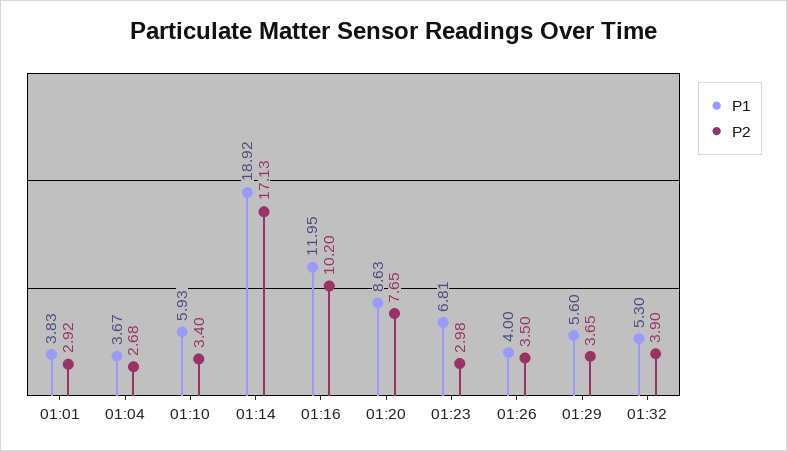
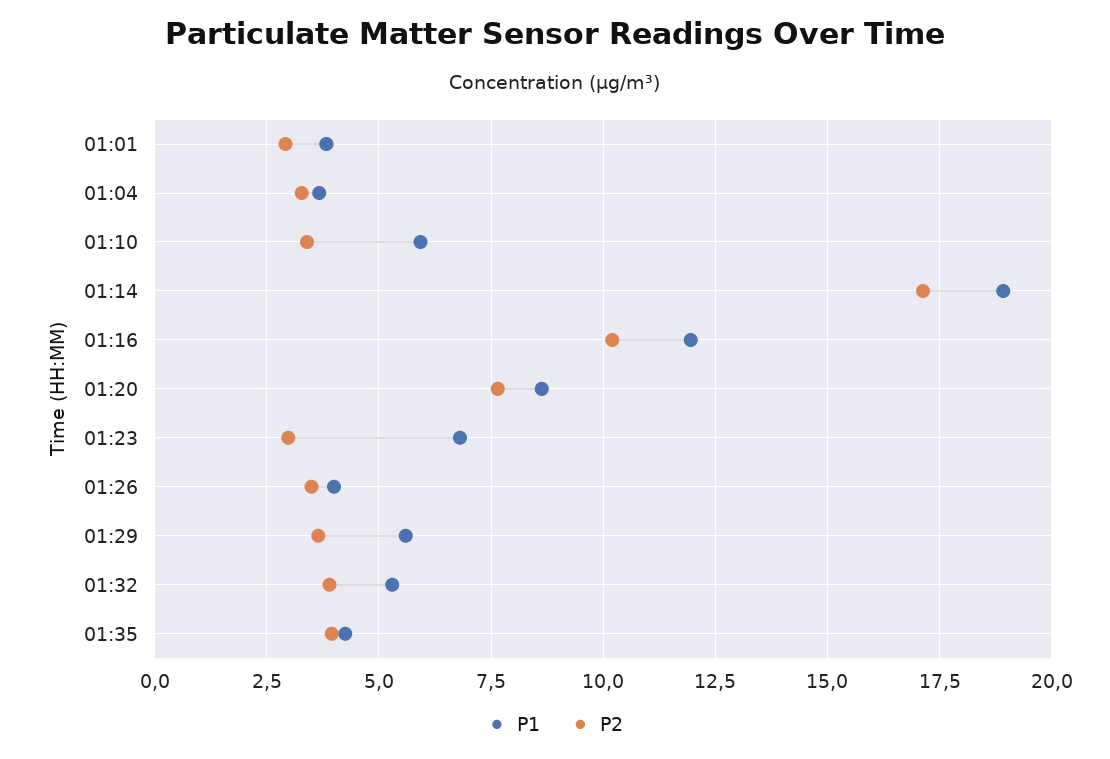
P2, 01:04: 2.68 -> 3.25
P1, 01:35: none -> 4.25
P2, 01:35: none -> 4

